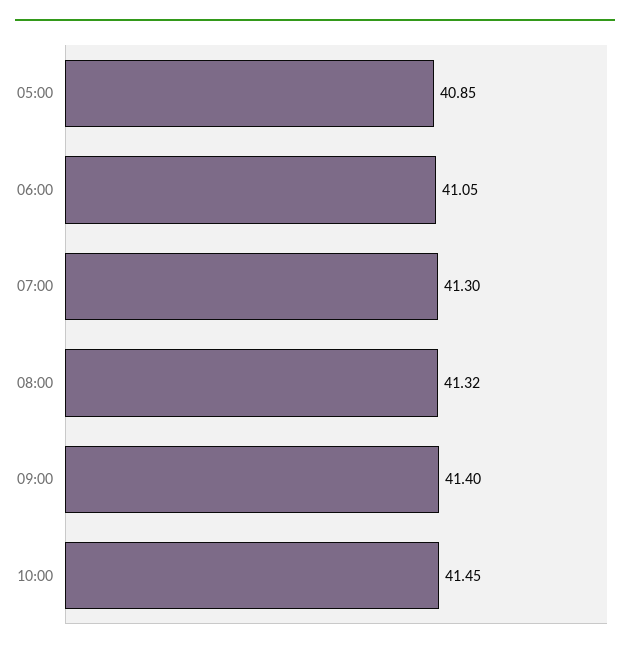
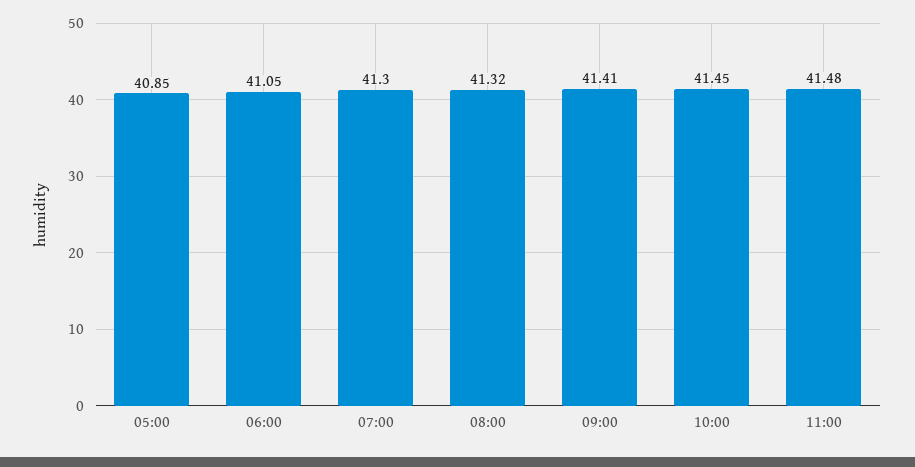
09:00: 41.4 -> 41.41
11:00: none -> 41.48

